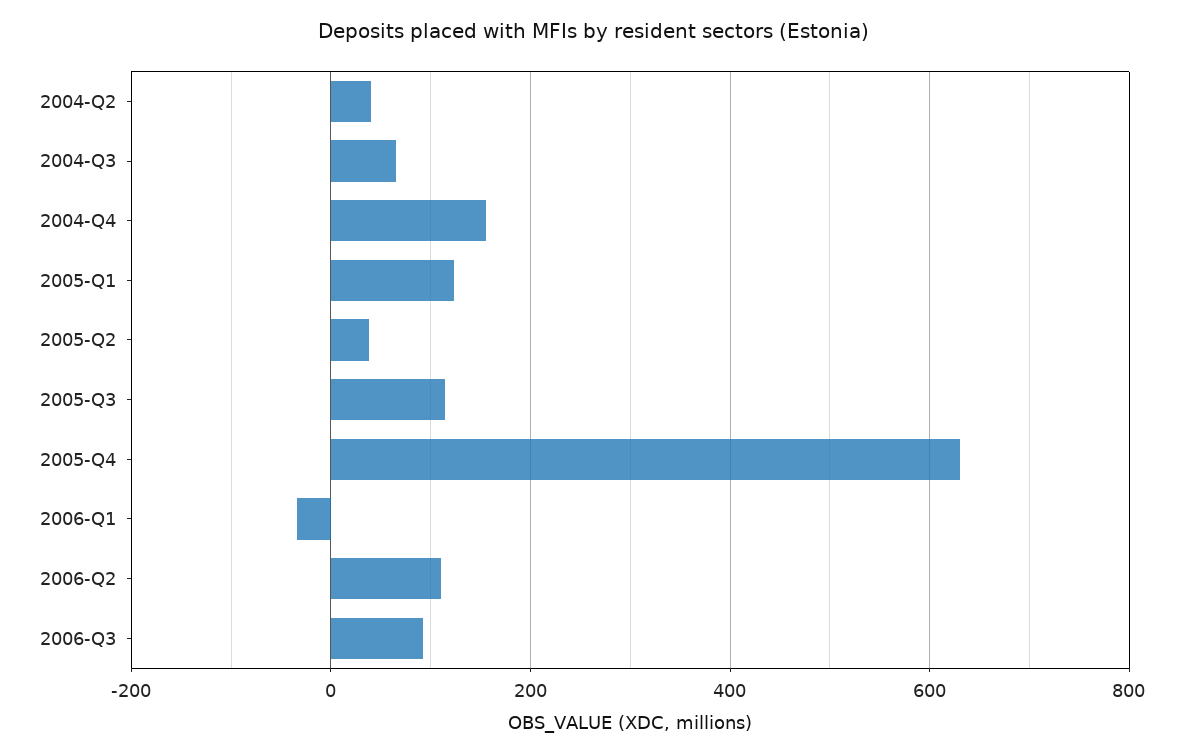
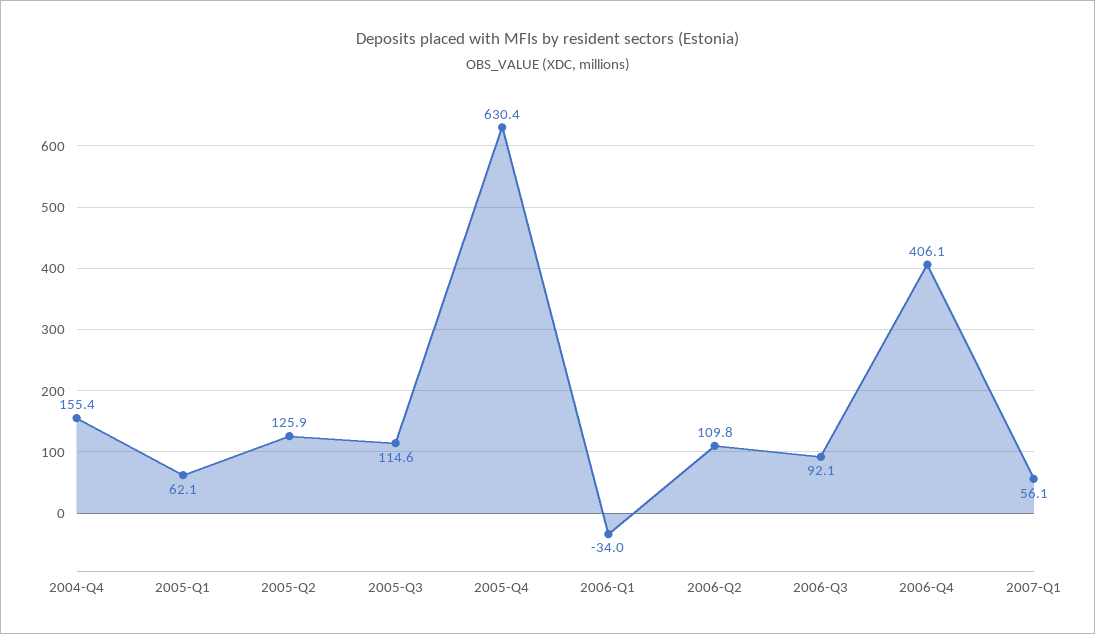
2004-Q2: 40 -> none
2004-Q3: 60 -> none
2005-Q1: 120 -> 62.1
2005-Q2: 40 -> 125.9
2006-Q4: none -> 406.1
2007-Q1: none -> 56.1

